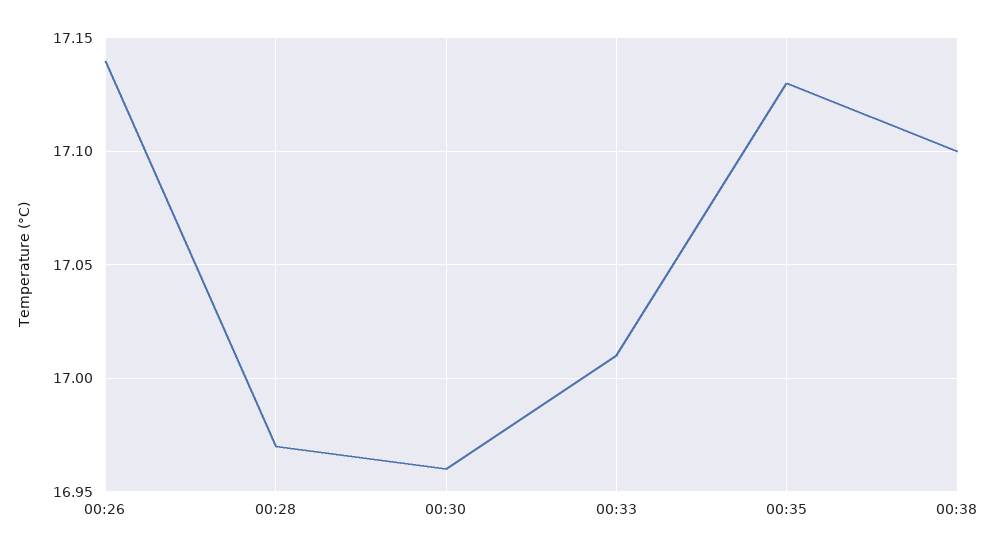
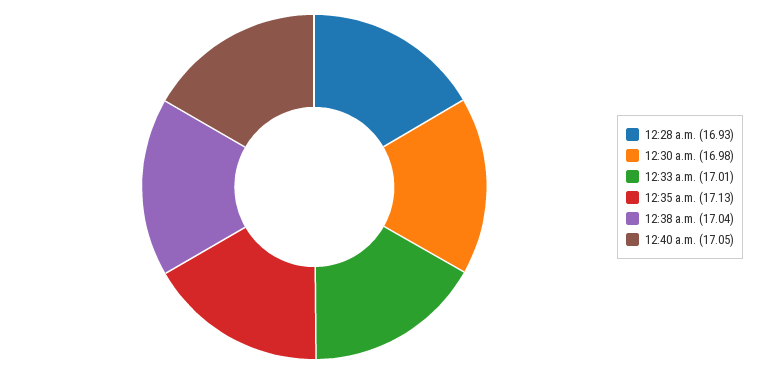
00:26: 17.14 -> none
00:28: 16.97 -> 16.93
00:30: 16.96 -> 16.98
00:38: 17.1 -> 17.04
12:40 a.m.: none -> 17.05

